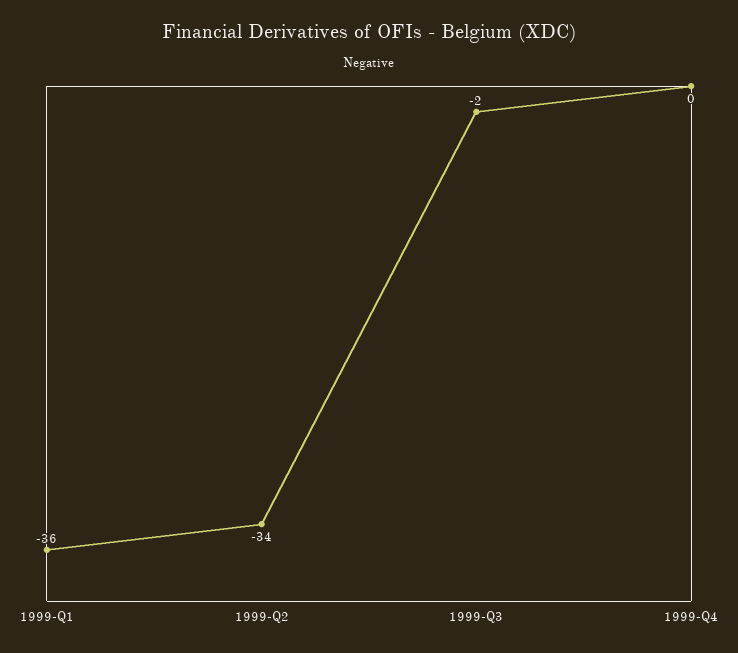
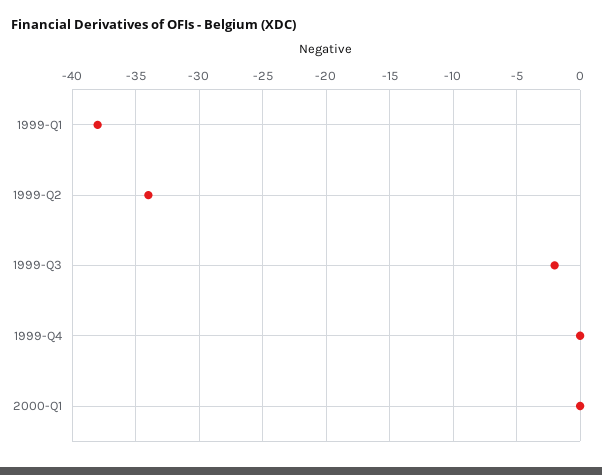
1999-Q1: -36 -> -38
2000-Q1: none -> 0

